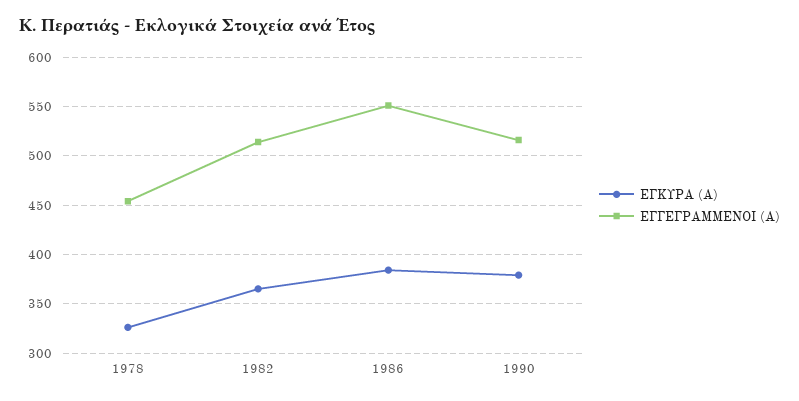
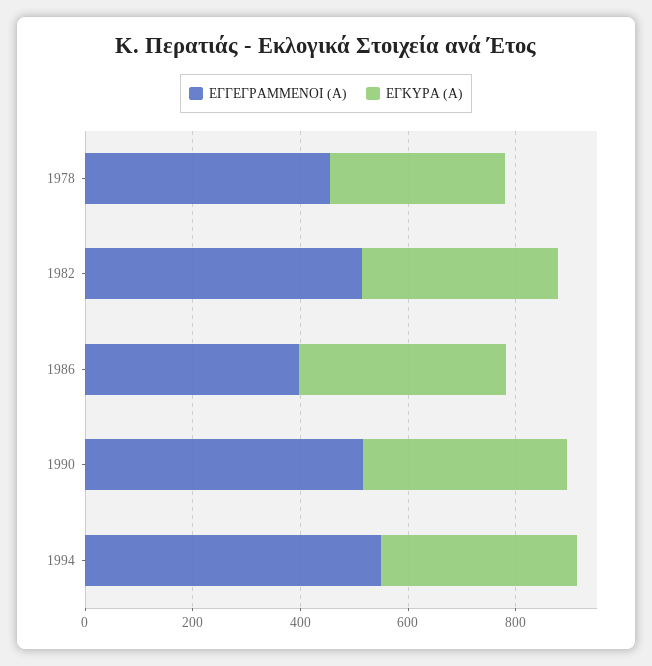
ΕΓΓΕΓΡΑΜΜΕΝΟΙ (Α), 1986: 550 -> 400
ΕΓΓΕΓΡΑΜΜΕΝΟΙ (Α), 1994: none -> 550
ΕΓΚΥΡΑ (Α), 1994: none -> 350

